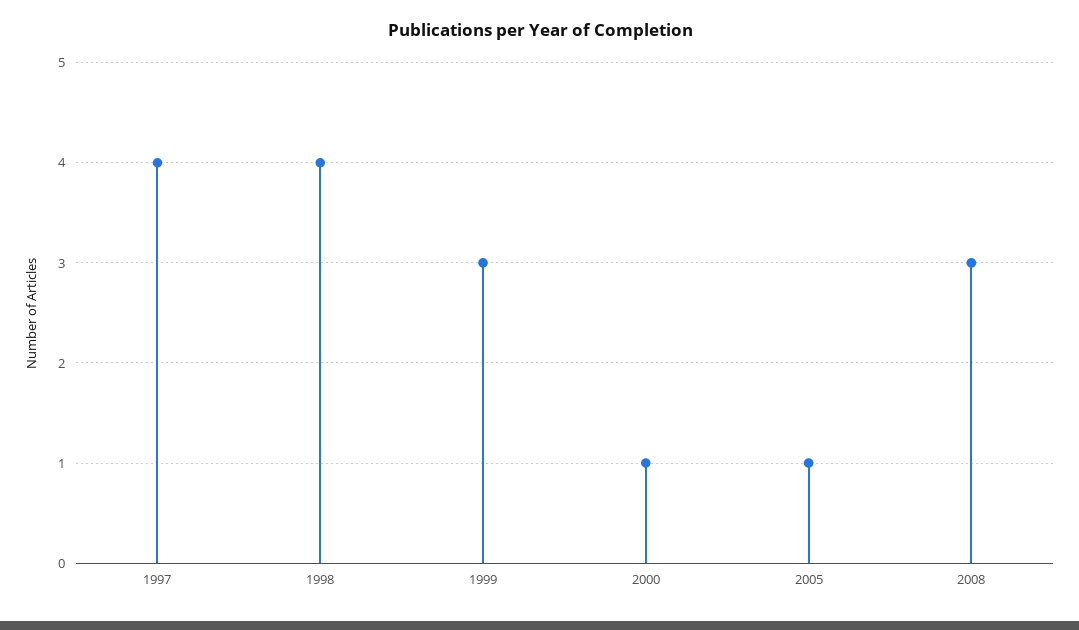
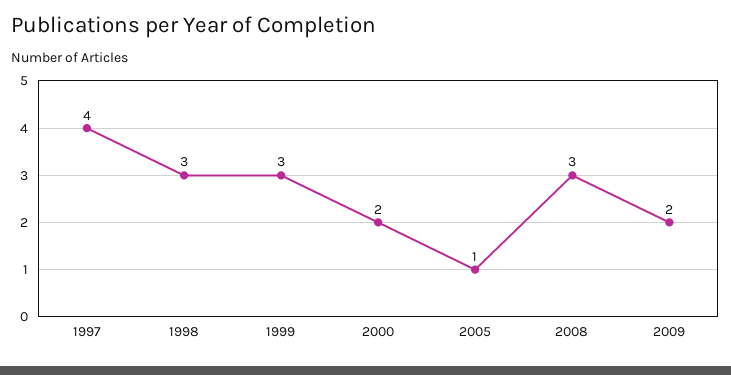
1998: 4 -> 3
2000: 1 -> 2
2009: none -> 2

